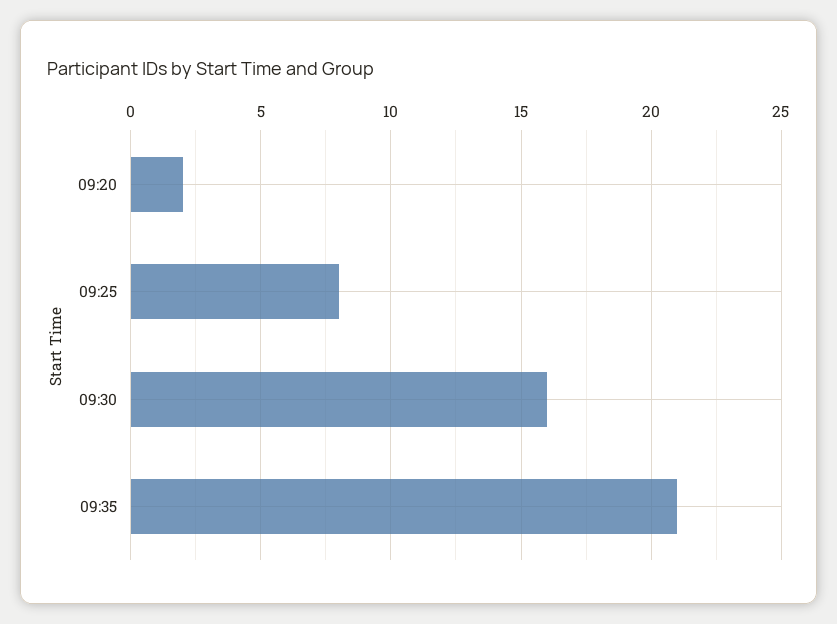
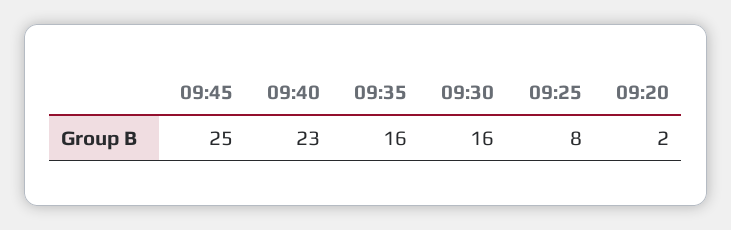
09:35: 21 -> 16
09:45: none -> 25
09:40: none -> 23

